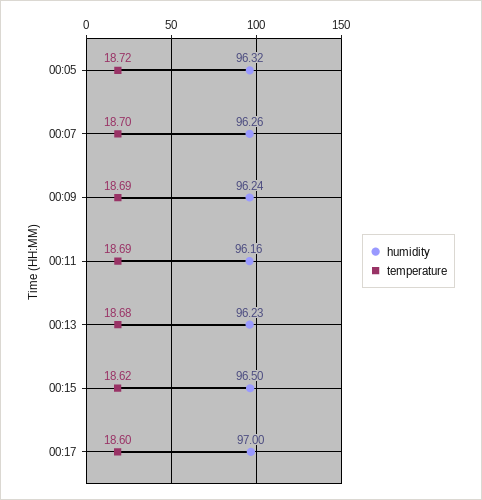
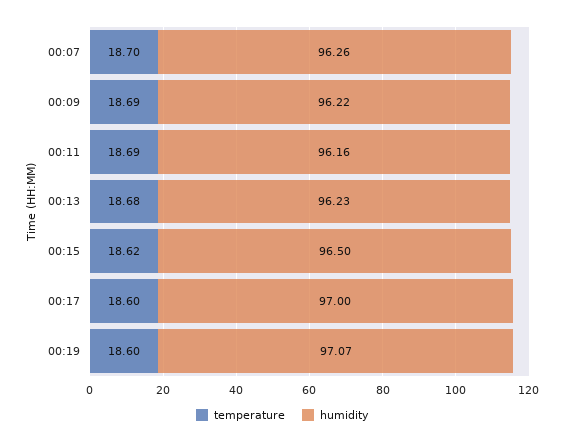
humidity, 00:05: 96.32 -> none
temperature, 00:05: 18.72 -> none
humidity, 00:09: 96.24 -> 96.22
temperature, 00:19: none -> 18.6
humidity, 00:19: none -> 97.07

